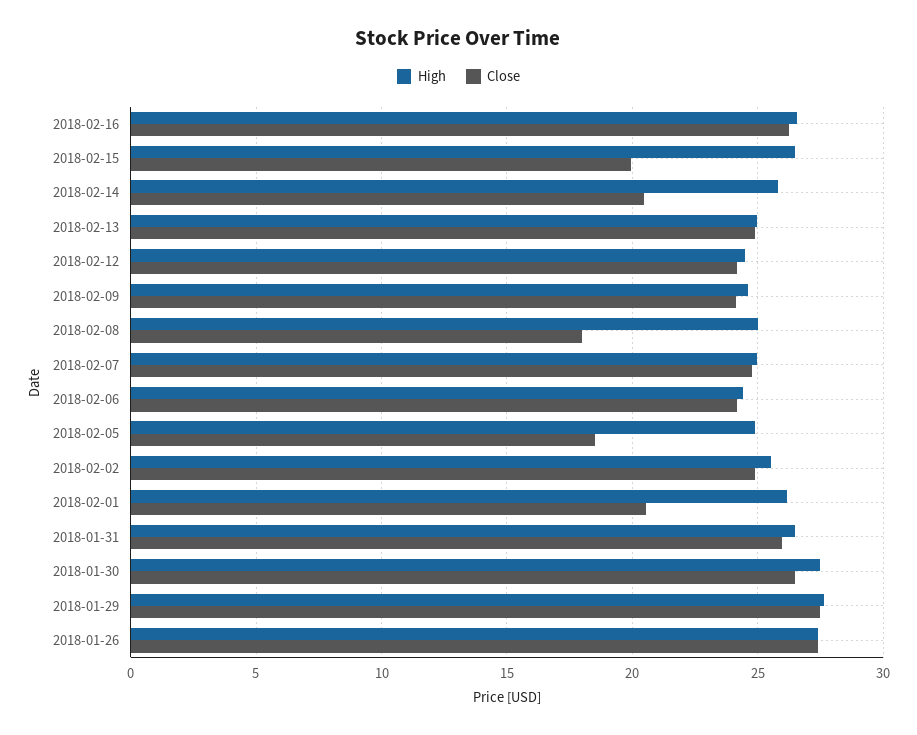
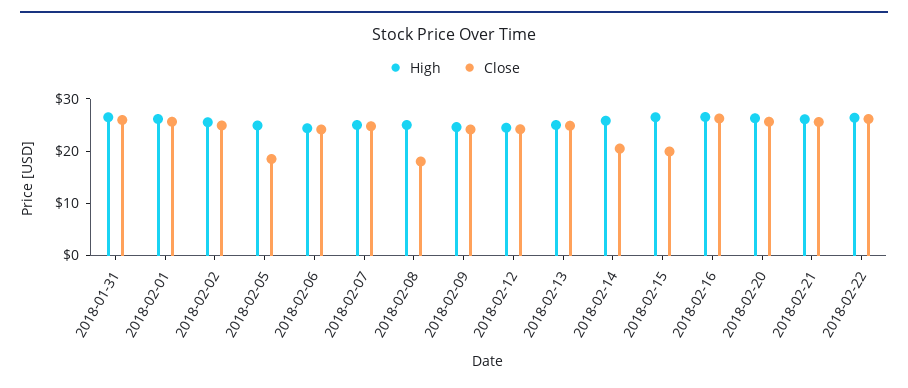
Close, 2018-02-01: 20.5 -> 26
High, 2018-01-30: 27.5 -> none
Close, 2018-01-30: 26.5 -> none
High, 2018-01-29: 27.5 -> none
Close, 2018-01-29: 27.5 -> none
High, 2018-01-26: 27.5 -> none
Close, 2018-01-26: 27.5 -> none
High, 2018-02-20: none -> 26
Close, 2018-02-20: none -> 26
High, 2018-02-21: none -> 26
Close, 2018-02-21: none -> 26
High, 2018-02-22: none -> 26
Close, 2018-02-22: none -> 26

